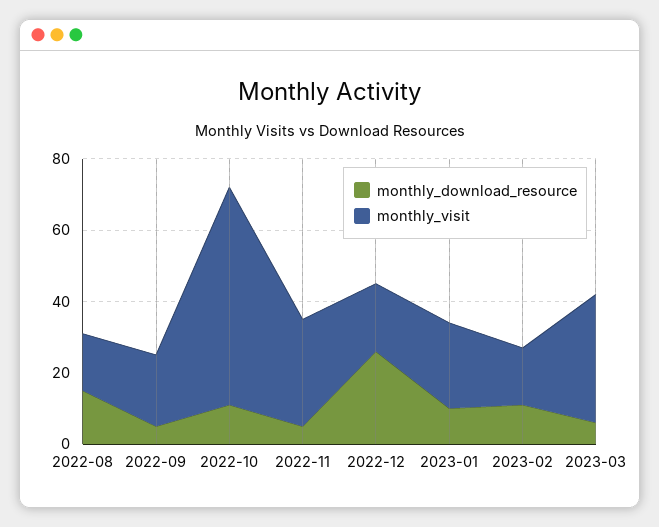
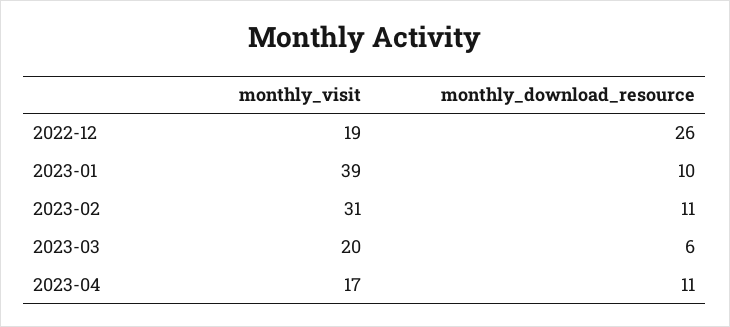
monthly_download_resource, 2022-08: 15 -> none
monthly_visit, 2022-08: 15 -> none
monthly_download_resource, 2022-09: 5 -> none
monthly_visit, 2022-09: 20 -> none
monthly_download_resource, 2022-10: 10 -> none
monthly_visit, 2022-10: 60 -> none
monthly_download_resource, 2022-11: 5 -> none
monthly_visit, 2022-11: 30 -> none
monthly_visit, 2023-01: 25 -> 39
monthly_visit, 2023-02: 15 -> 31
monthly_visit, 2023-03: 35 -> 20
monthly_visit, 2023-04: none -> 17
monthly_download_resource, 2023-04: none -> 11

